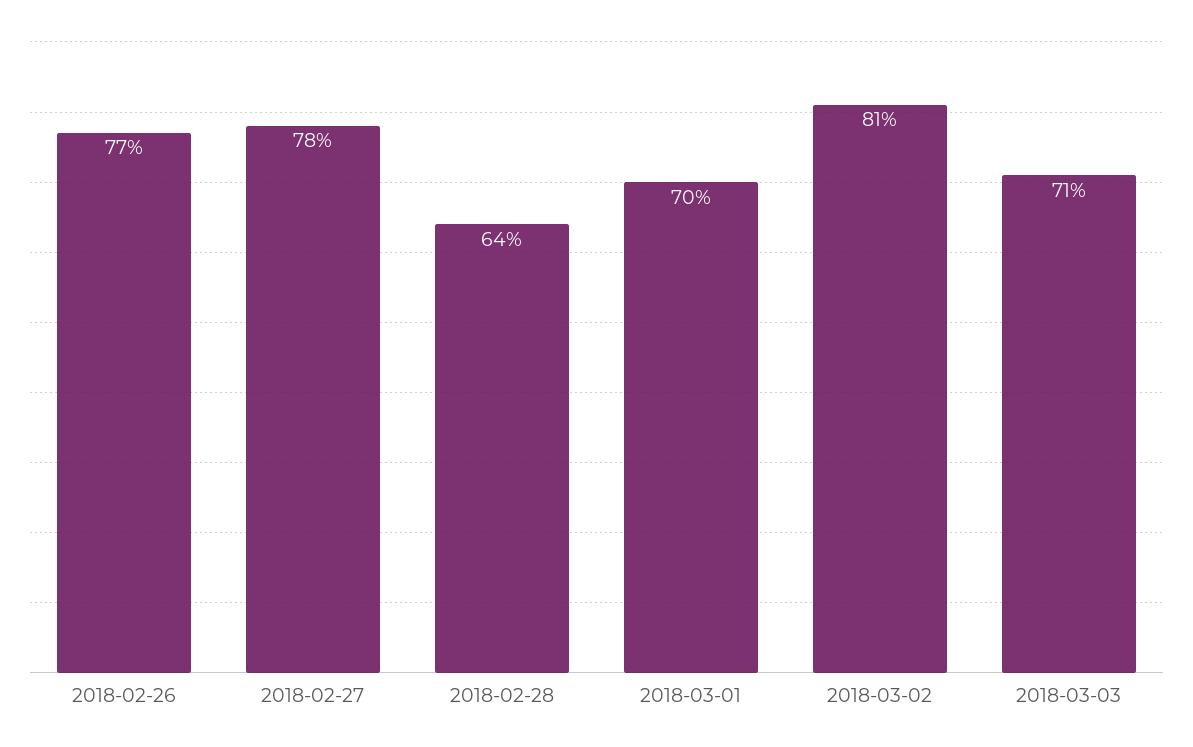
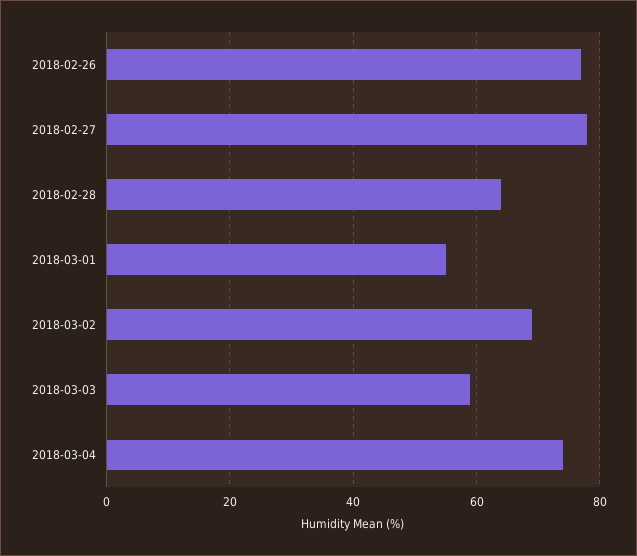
2018-03-01: 70 -> 55
2018-03-02: 81 -> 70
2018-03-03: 71 -> 60
2018-03-04: none -> 75

